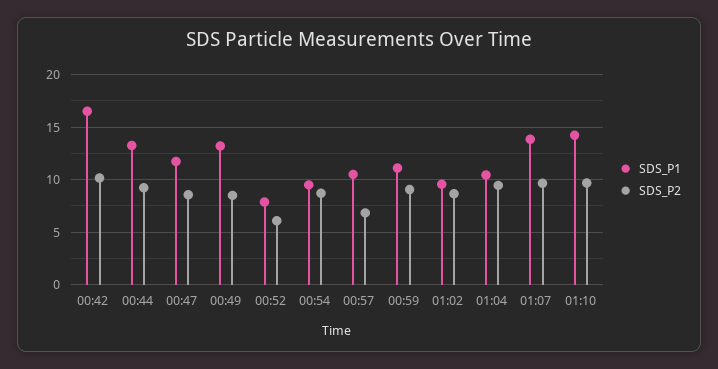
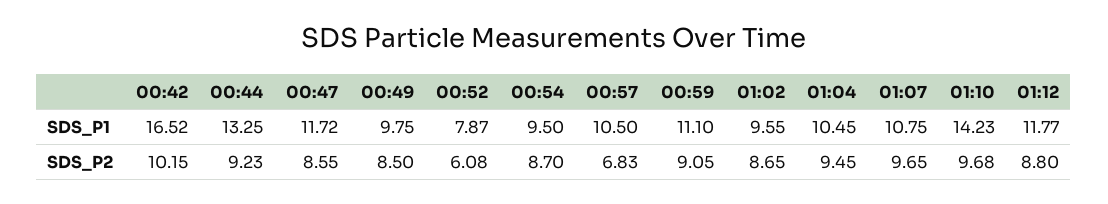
SDS_P1, 00:49: 13 -> 9.75
SDS_P1, 01:07: 14 -> 10.75
SDS_P1, 01:12: none -> 11.77
SDS_P2, 01:12: none -> 8.8

